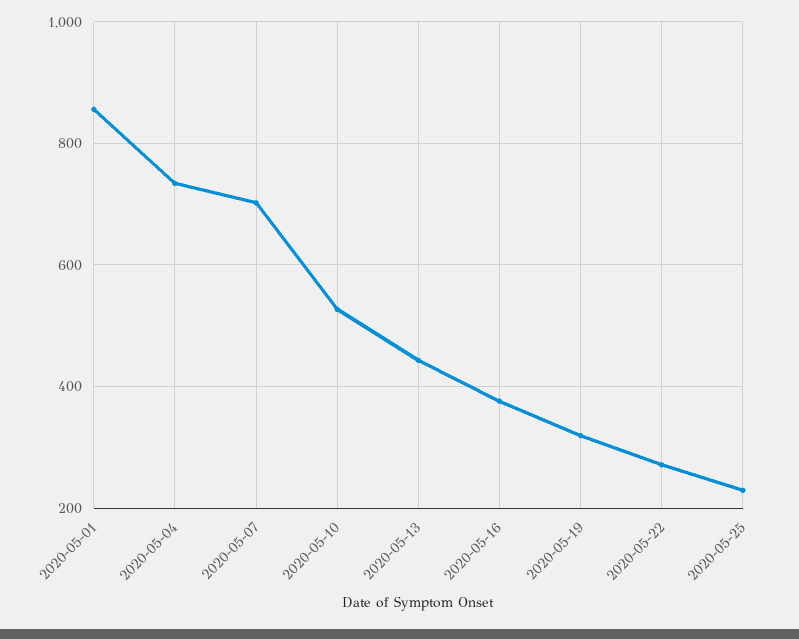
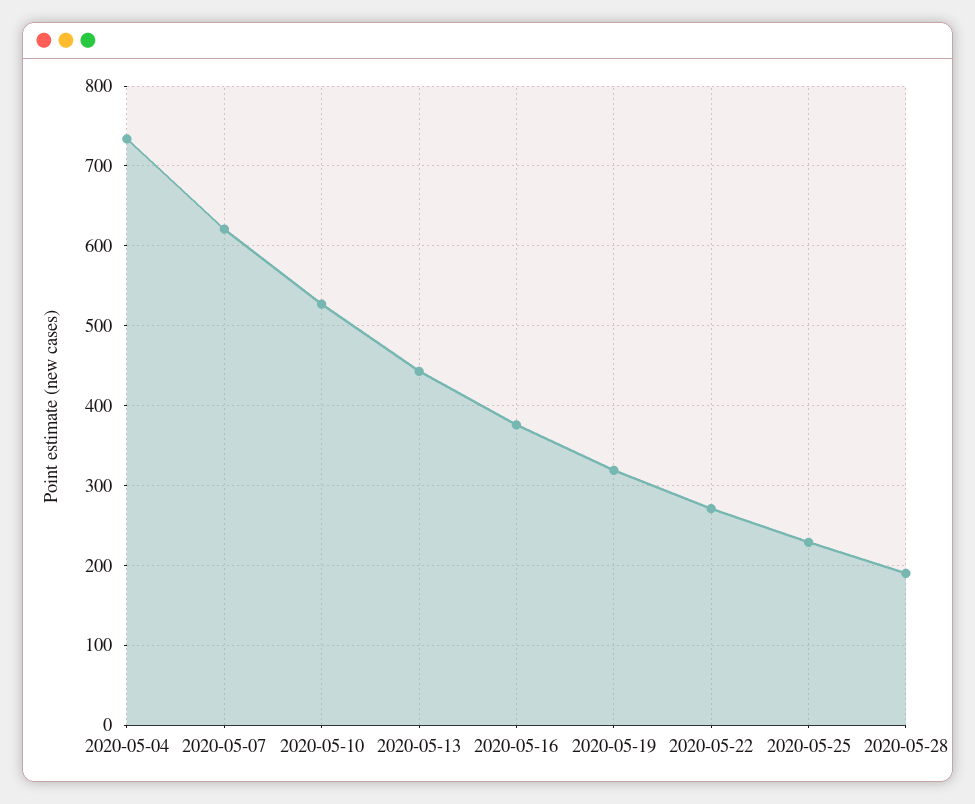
2020-05-01: 860 -> none
2020-05-07: 700 -> 620
2020-05-28: none -> 190

